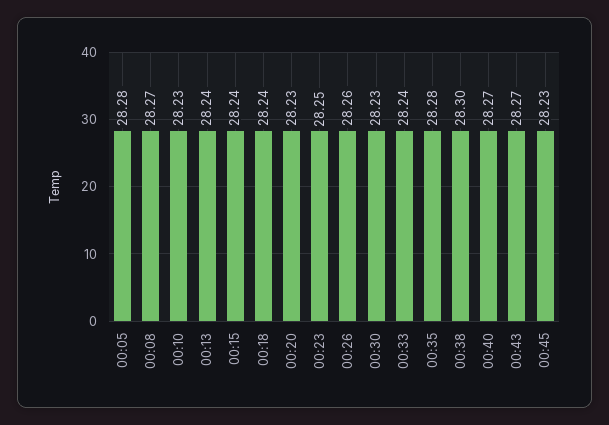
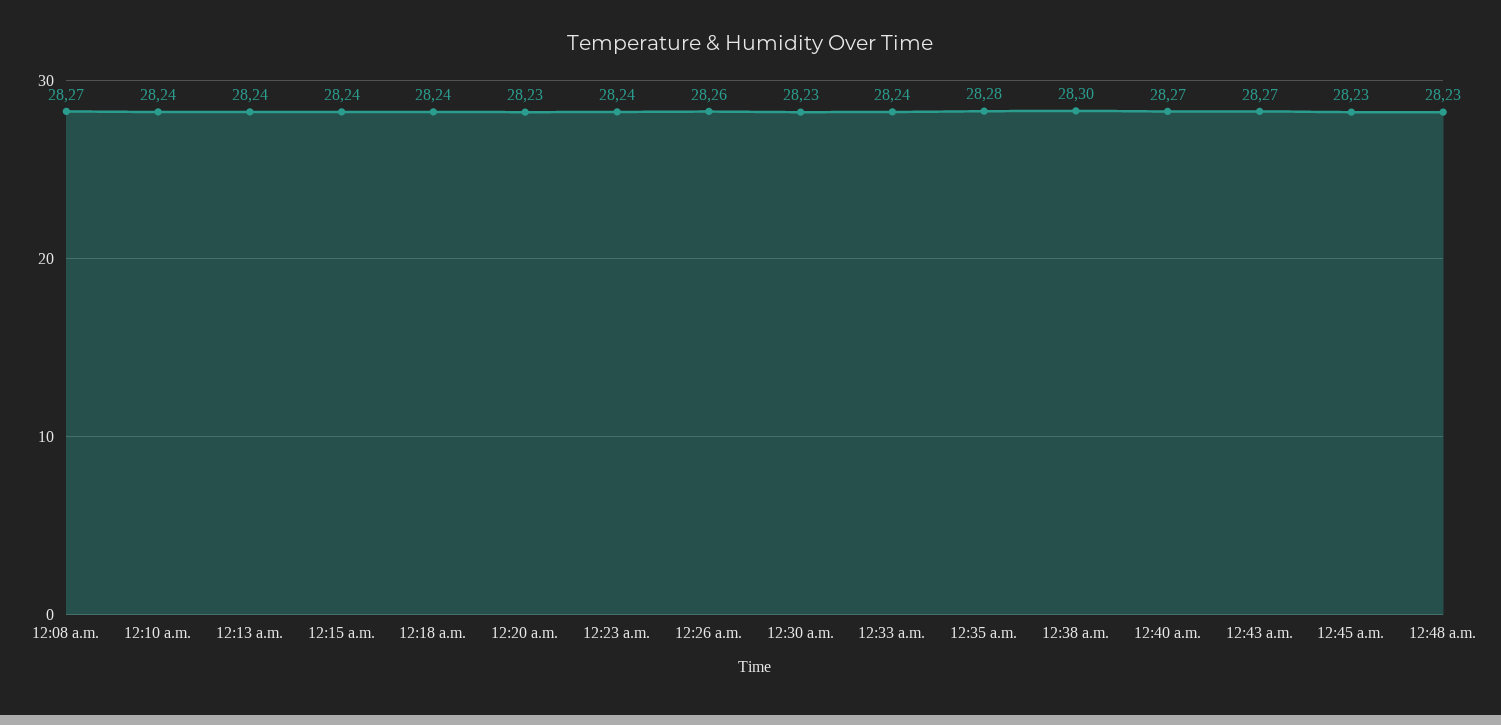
00:05: 28.28 -> none
00:10: 28.23 -> 28.24
00:23: 28.25 -> 28.24
12:48 a.m.: none -> 28.23

